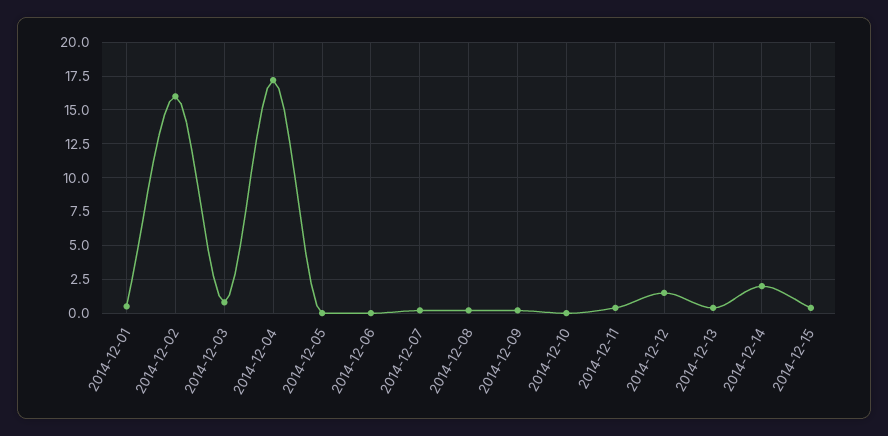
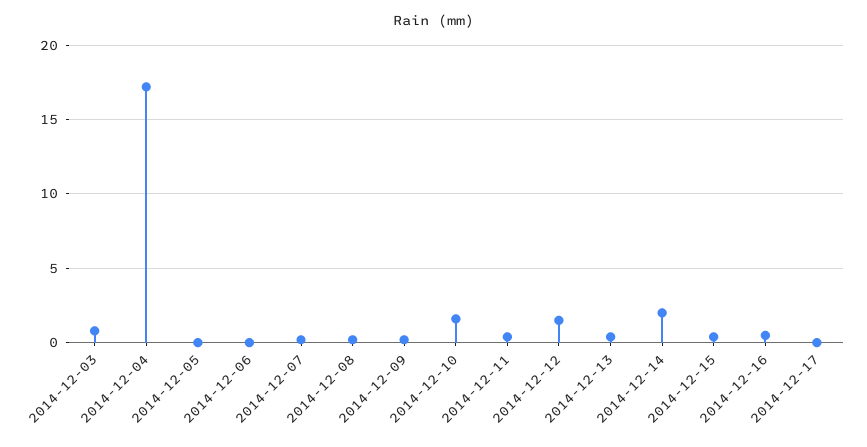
2014-12-01: 0.5 -> none
2014-12-02: 16 -> none
2014-12-10: 0 -> 1.5
2014-12-16: none -> 0.5
2014-12-17: none -> 0

